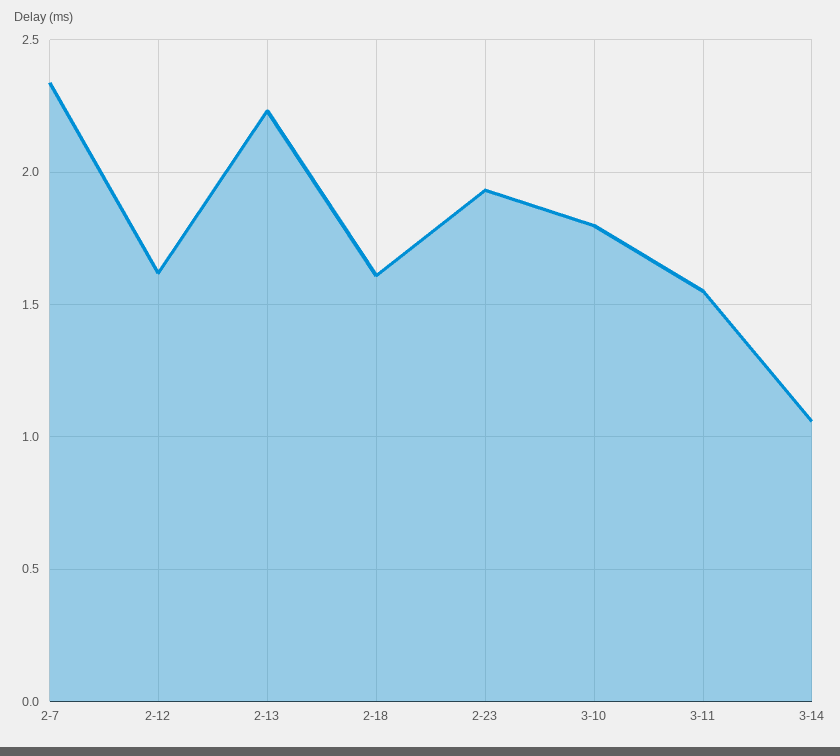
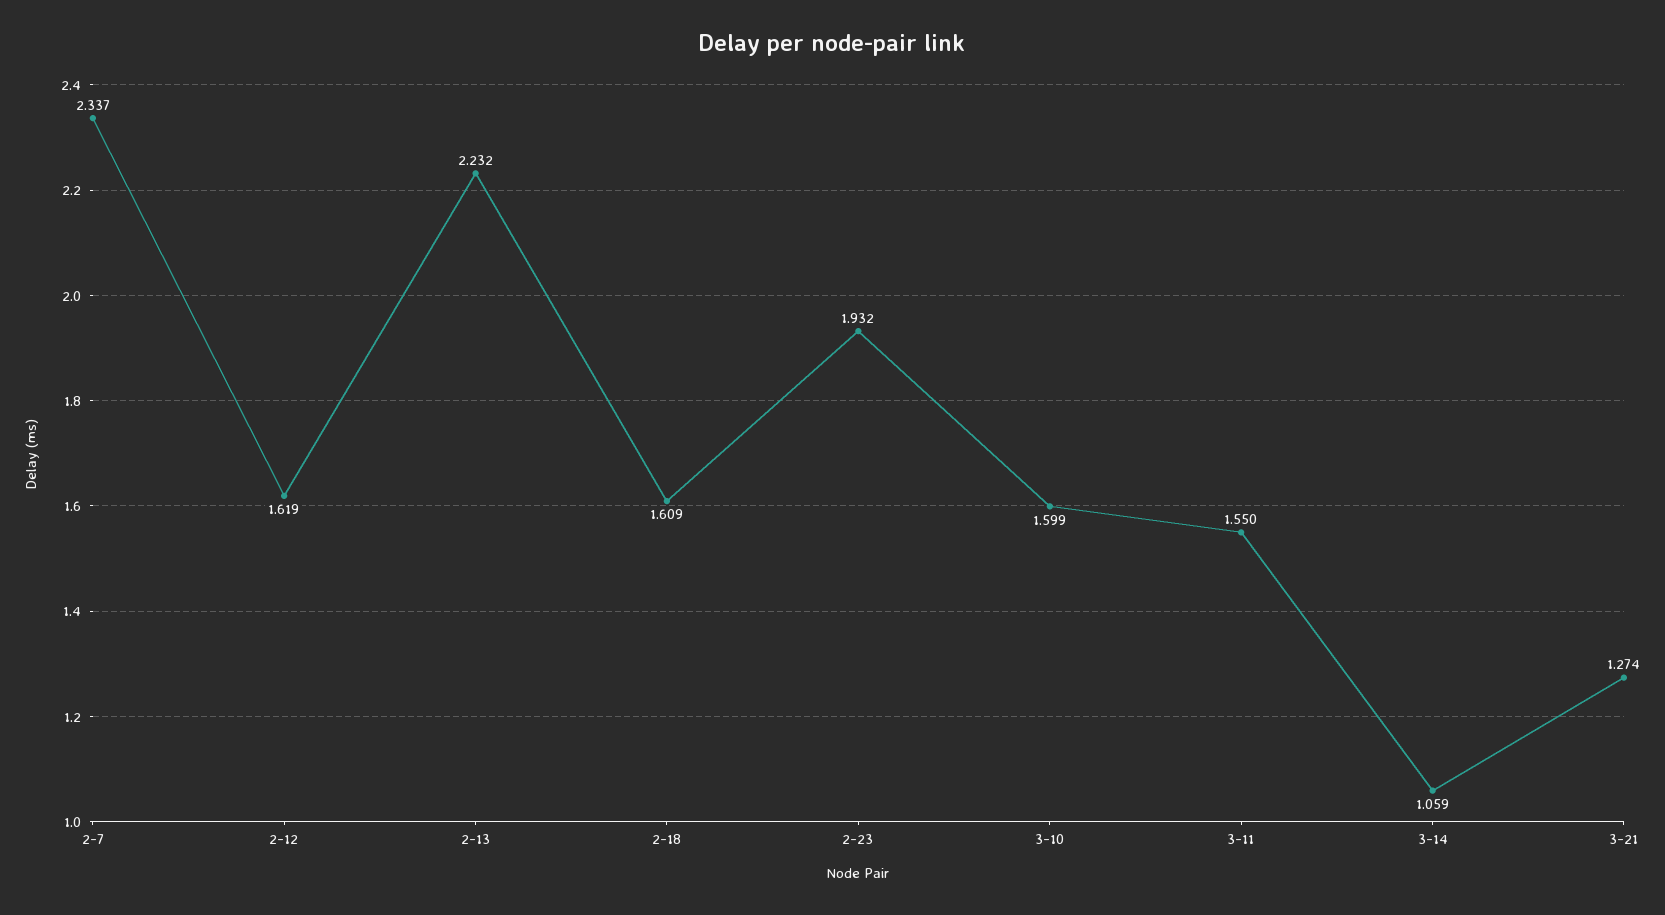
3-10: 1.8 -> 1.599
3-21: none -> 1.274

